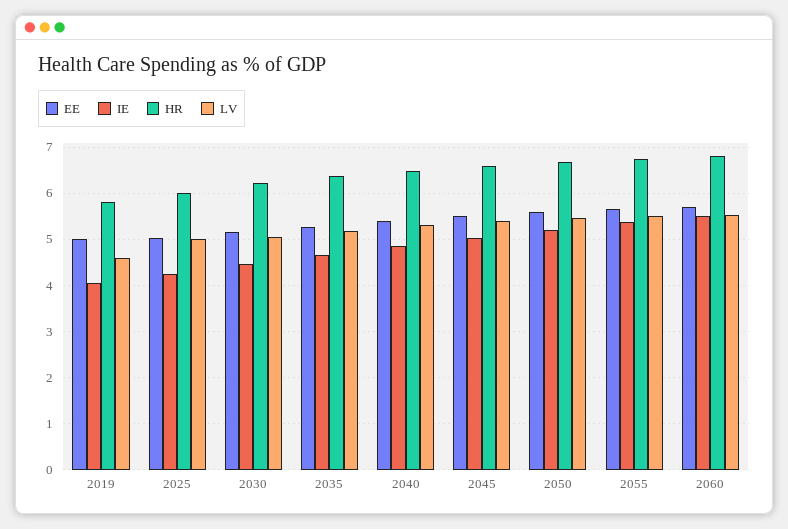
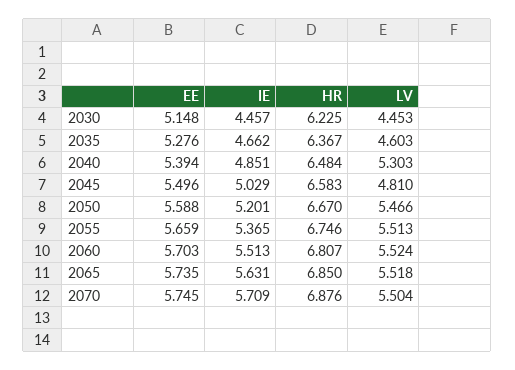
EE, 2019: 5 -> none
IE, 2019: 4 -> none
HR, 2019: 5.8 -> none
LV, 2019: 4.6 -> none
EE, 2025: 5 -> none
IE, 2025: 4.2 -> none
HR, 2025: 6 -> none
LV, 2025: 5 -> none
LV, 2030: 5 -> 4.453
LV, 2035: 5.2 -> 4.603
LV, 2045: 5.4 -> 4.81
EE, 2065: none -> 5.735
IE, 2065: none -> 5.631
HR, 2065: none -> 6.85
LV, 2065: none -> 5.518
EE, 2070: none -> 5.745
IE, 2070: none -> 5.709
HR, 2070: none -> 6.876
LV, 2070: none -> 5.504

